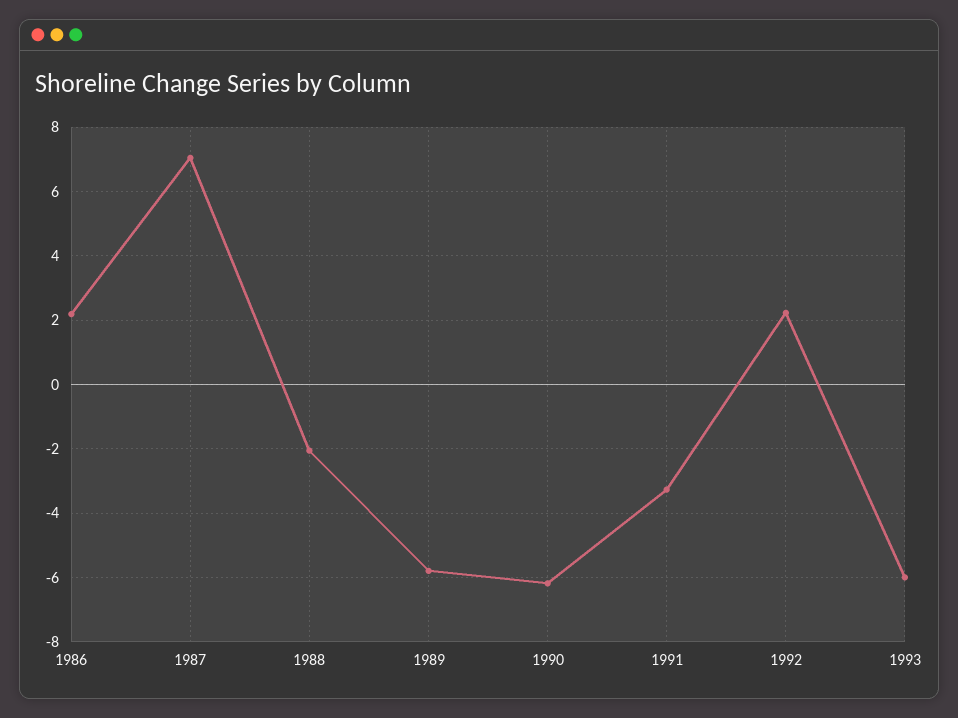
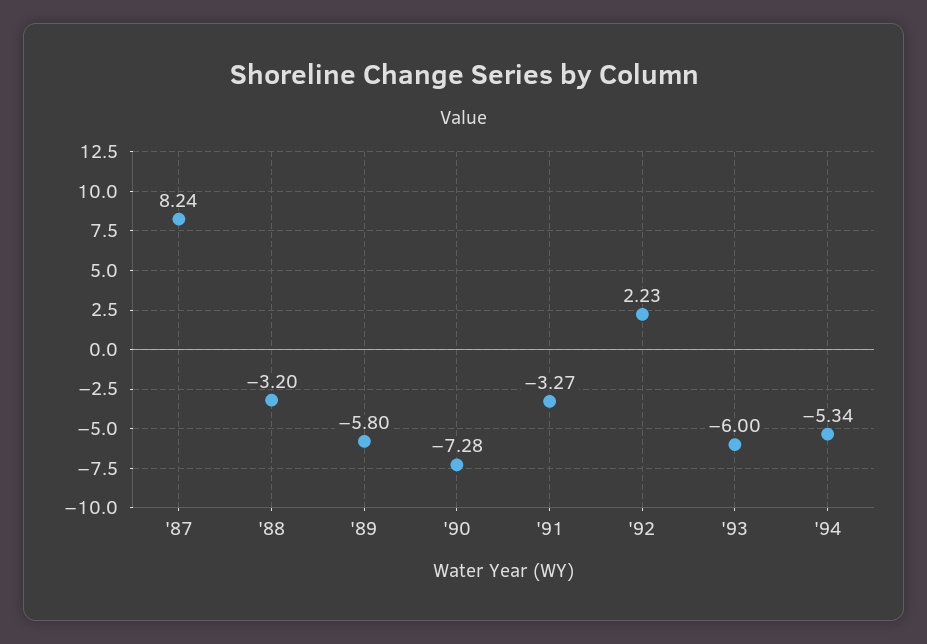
1986: 2.2 -> none
1987: 7 -> 8.24
1988: -2 -> -3.2
1990: -6.2 -> -7.28
'94: none -> -5.34

